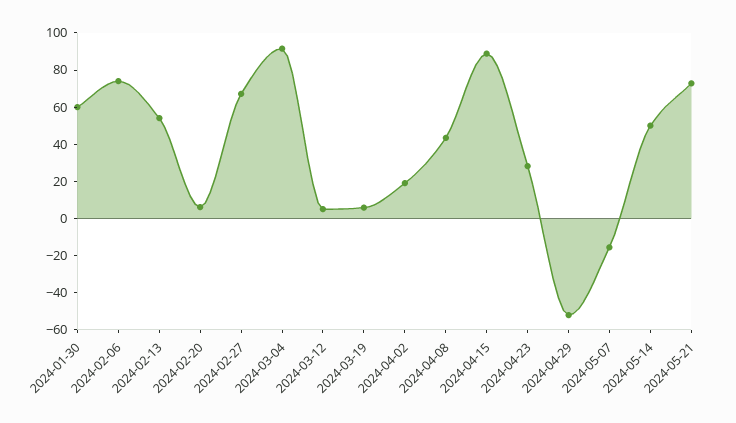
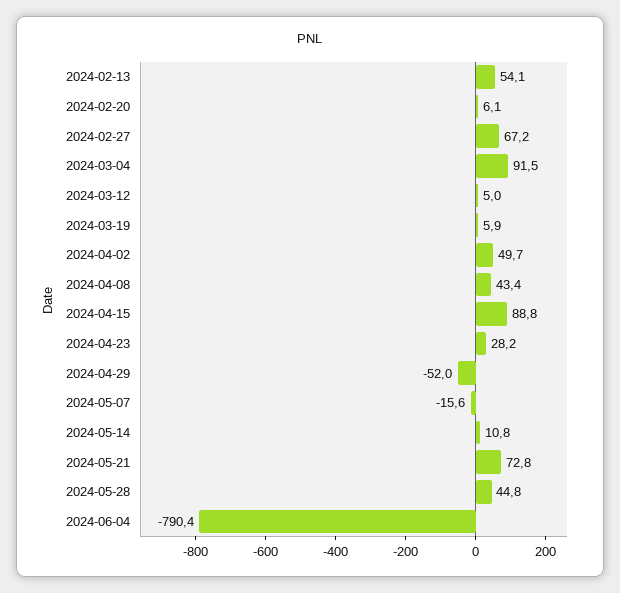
2024-01-30: 60 -> none
2024-02-06: 75 -> none
2024-04-02: 20 -> 49.7
2024-05-14: 50 -> 10.8
2024-05-28: none -> 44.8
2024-06-04: none -> -790.4

